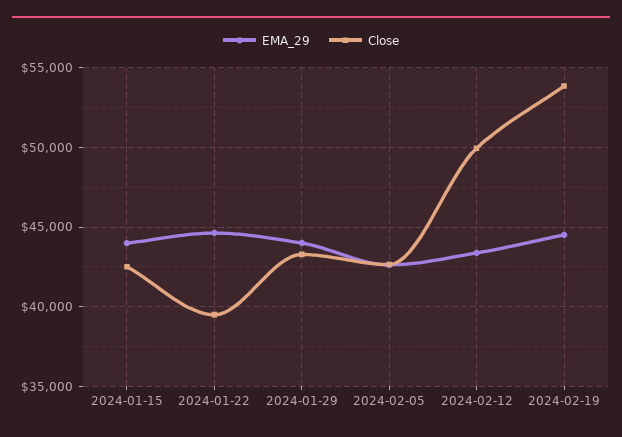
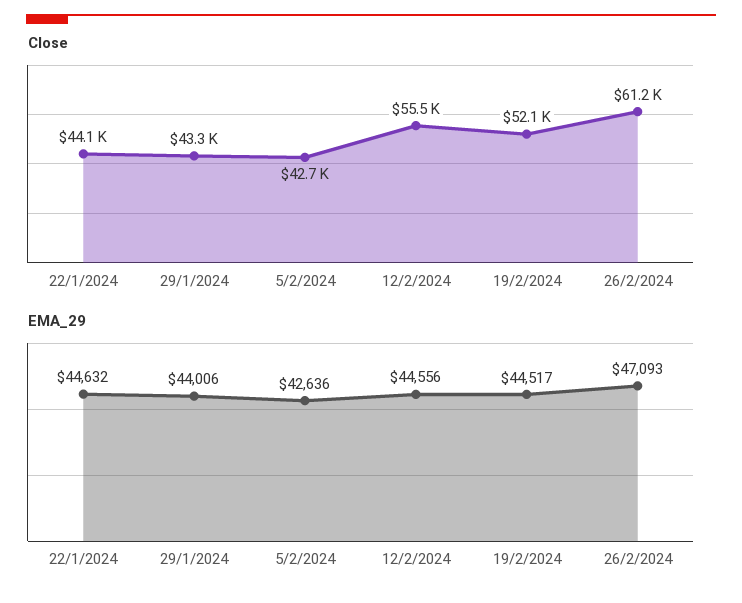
EMA_29, 2024-01-15: 44000 -> none
Close, 2024-01-15: 42500 -> none
Close, 2024-01-22: 39500 -> 44100
EMA_29, 2024-02-12: 43500 -> 44556
Close, 2024-02-12: 50000 -> 55500
Close, 2024-02-19: 54000 -> 52100
Close, 26/2/2024: none -> 61200
EMA_29, 26/2/2024: none -> 47093

